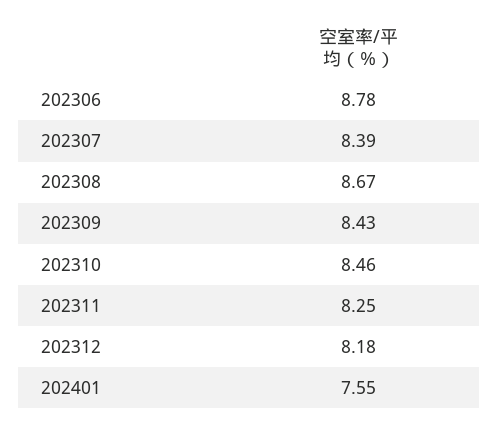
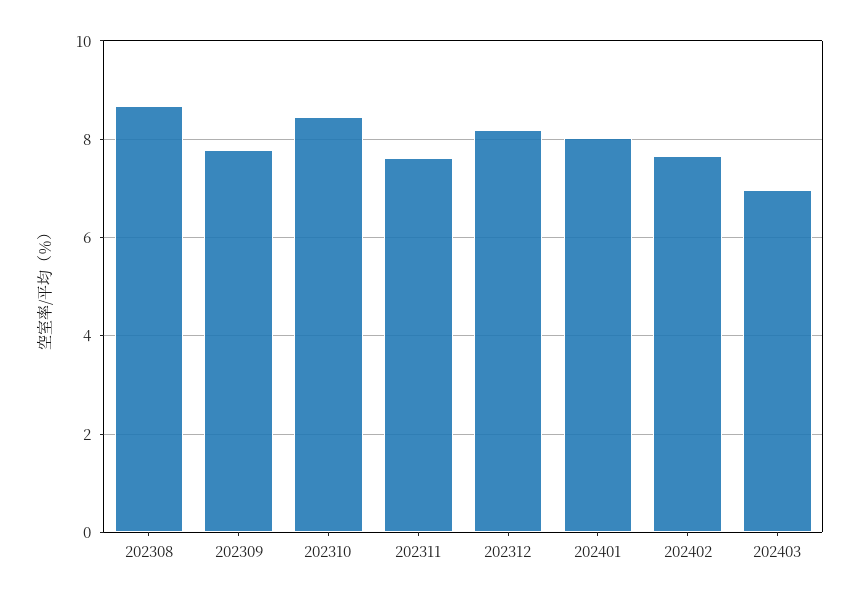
202306: 8.78 -> none
202307: 8.39 -> none
202309: 8.43 -> 7.8
202311: 8.25 -> 7.6
202401: 7.55 -> 8
202402: none -> 7.6
202403: none -> 7

